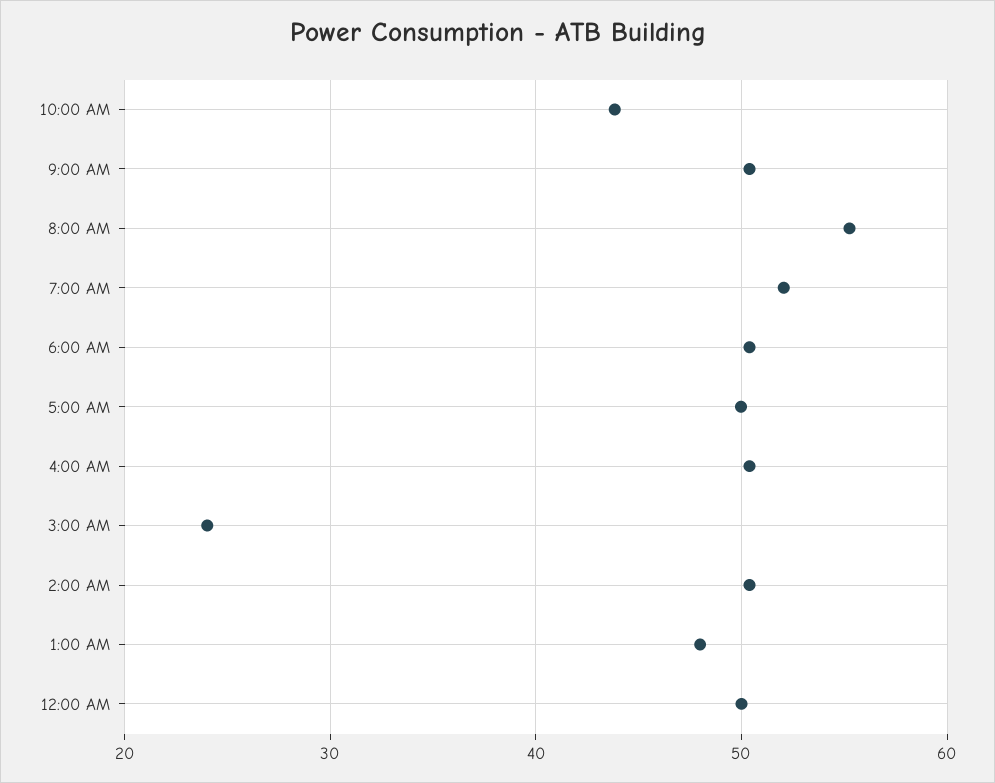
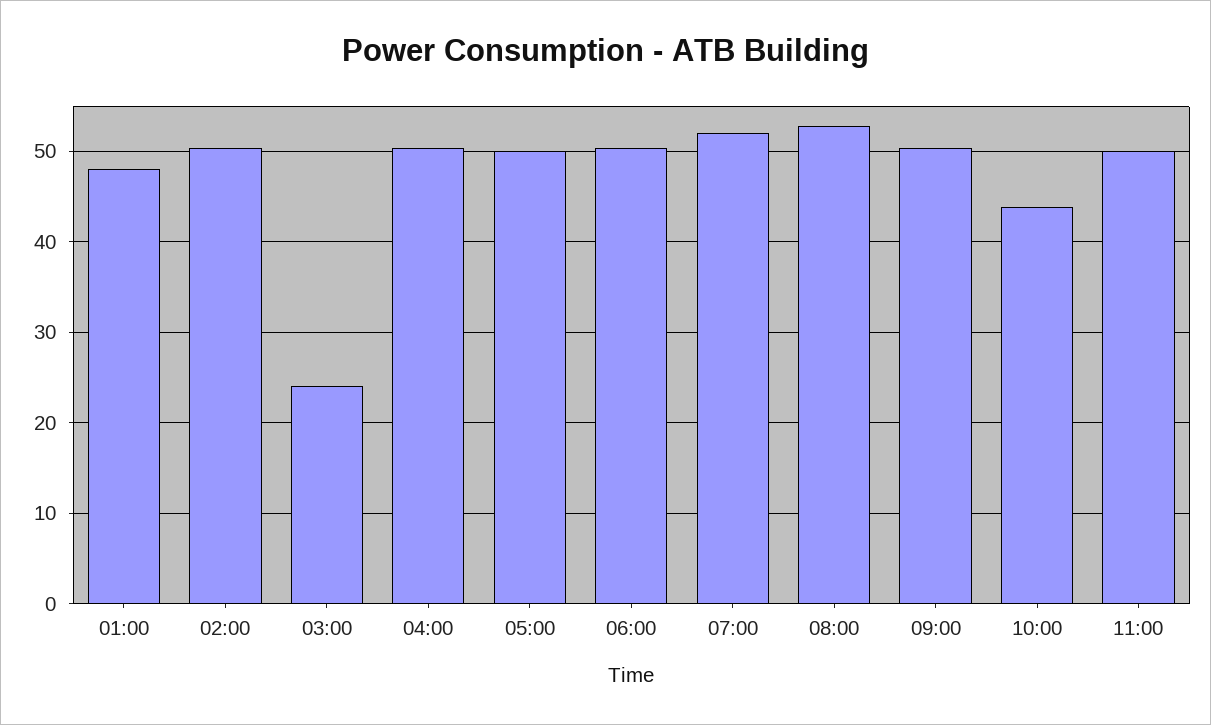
8:00 AM: 55 -> 53
12:00 AM: 50 -> none
11:00: none -> 50

